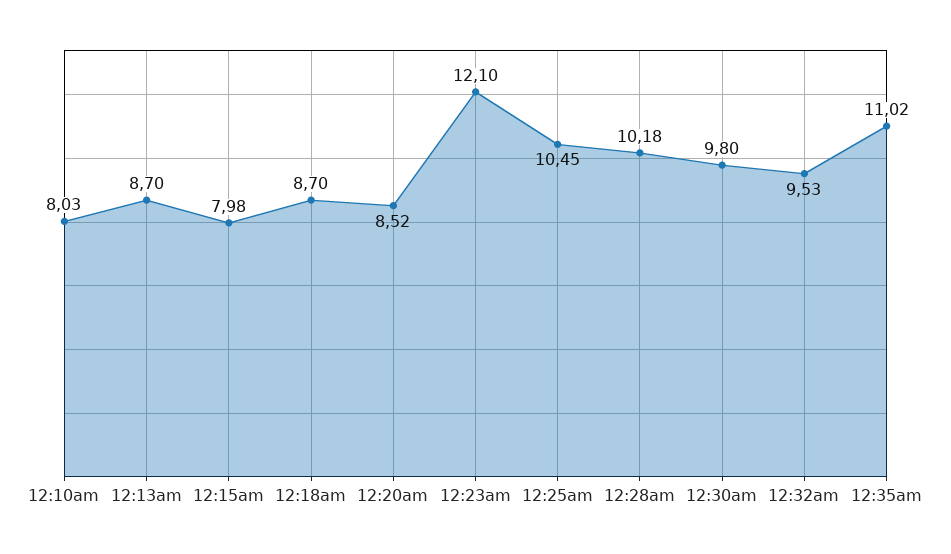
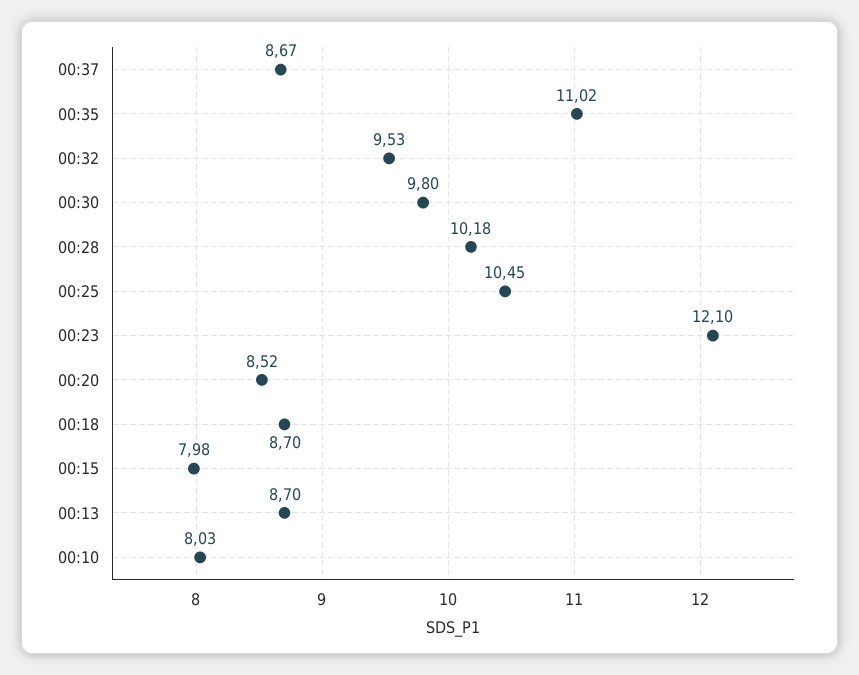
00:37: none -> 8.67

